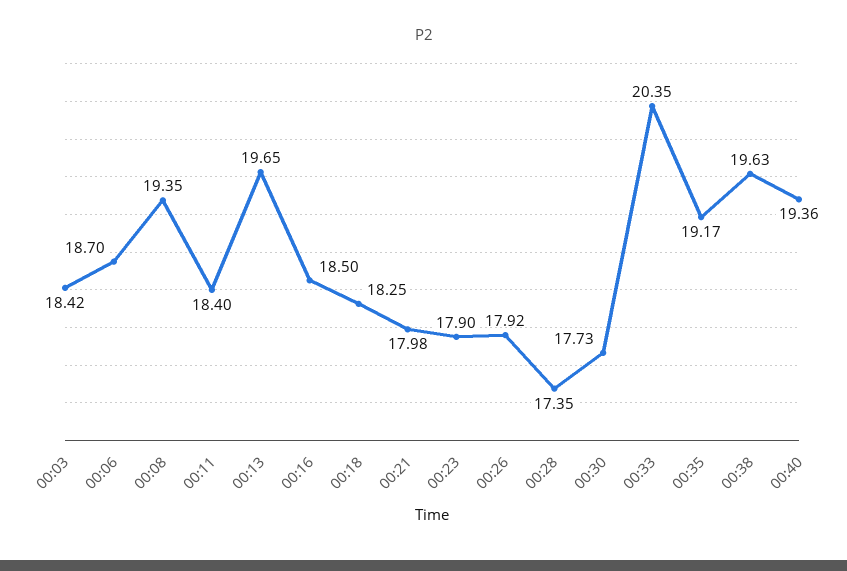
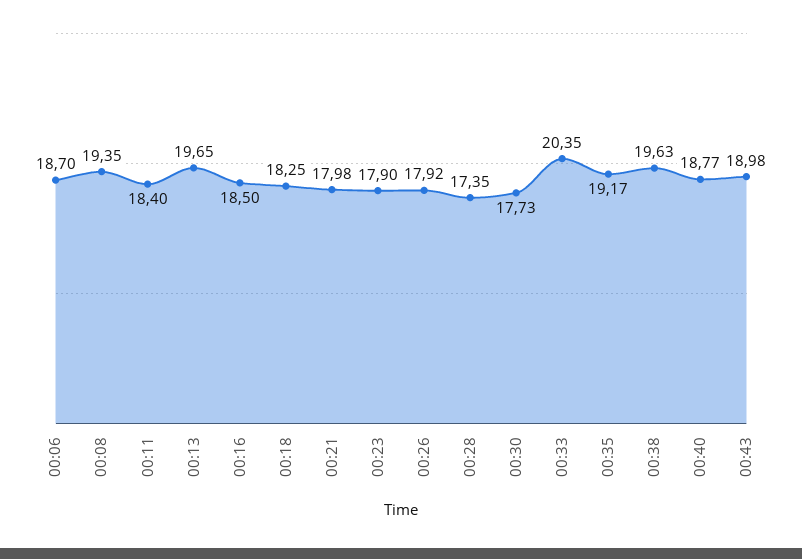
00:03: 18.42 -> none
00:40: 19.36 -> 18.77
00:43: none -> 18.98

